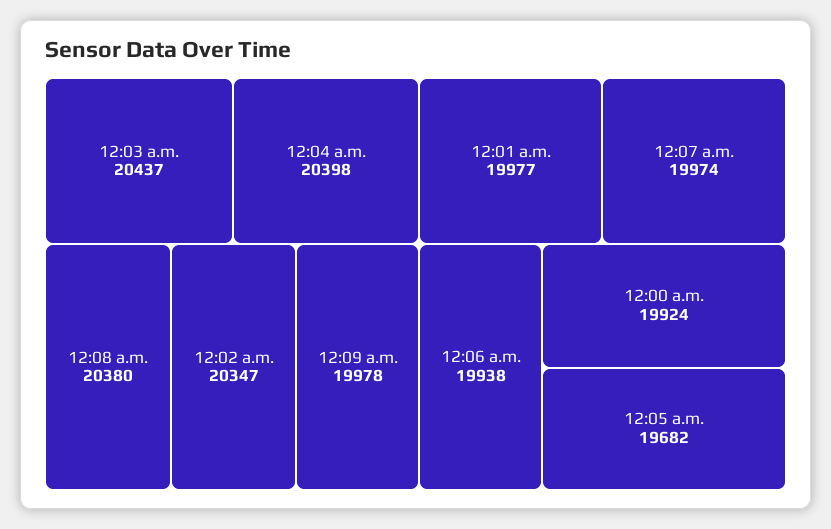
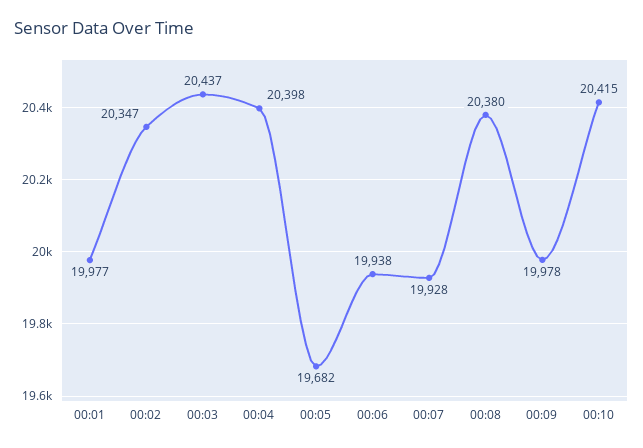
12:07 a.m.: 19974 -> 19928
12:00 a.m.: 19924 -> none
00:10: none -> 20415

